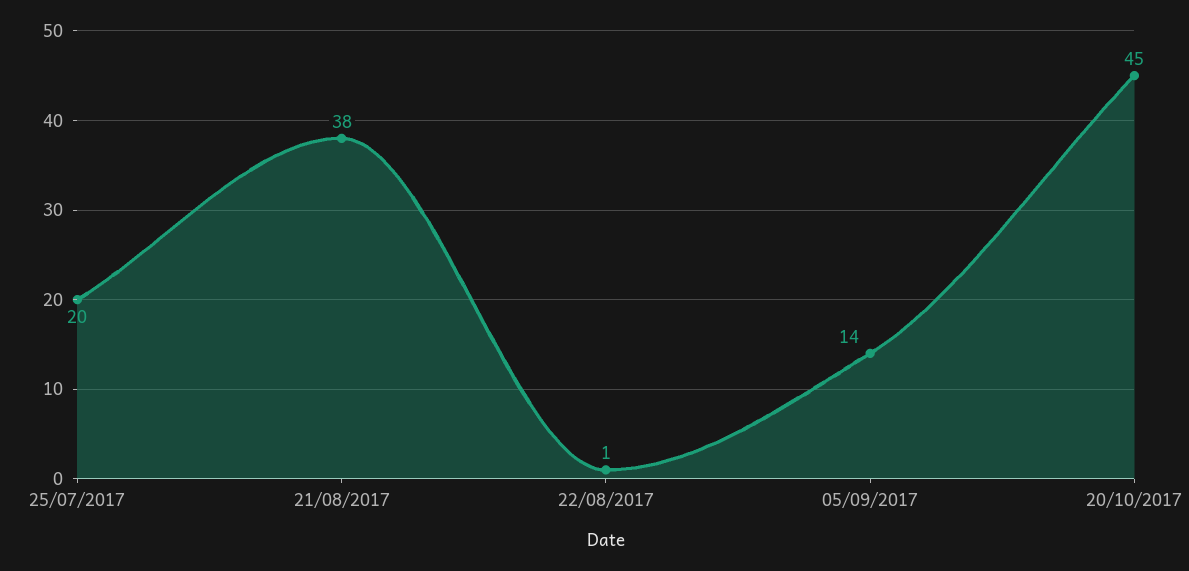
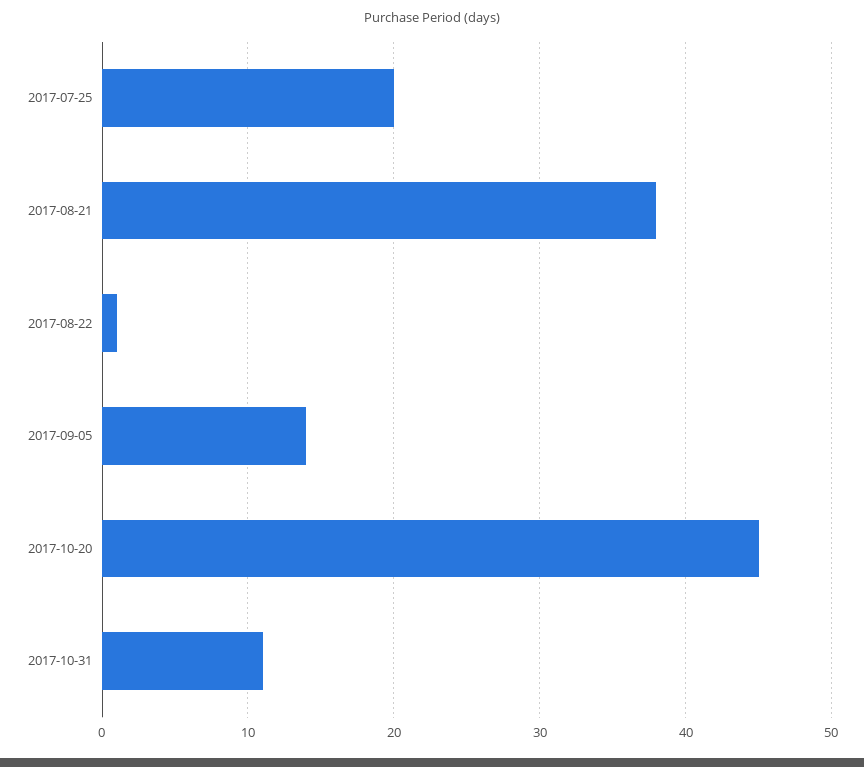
2017-10-31: none -> 11

